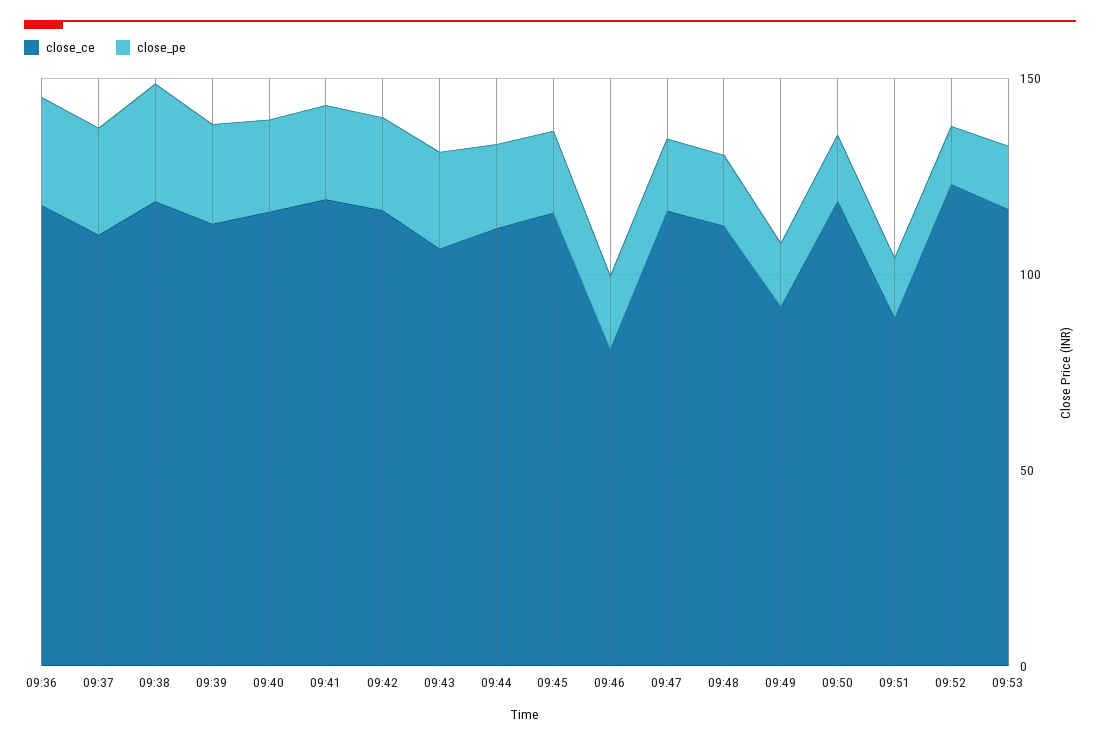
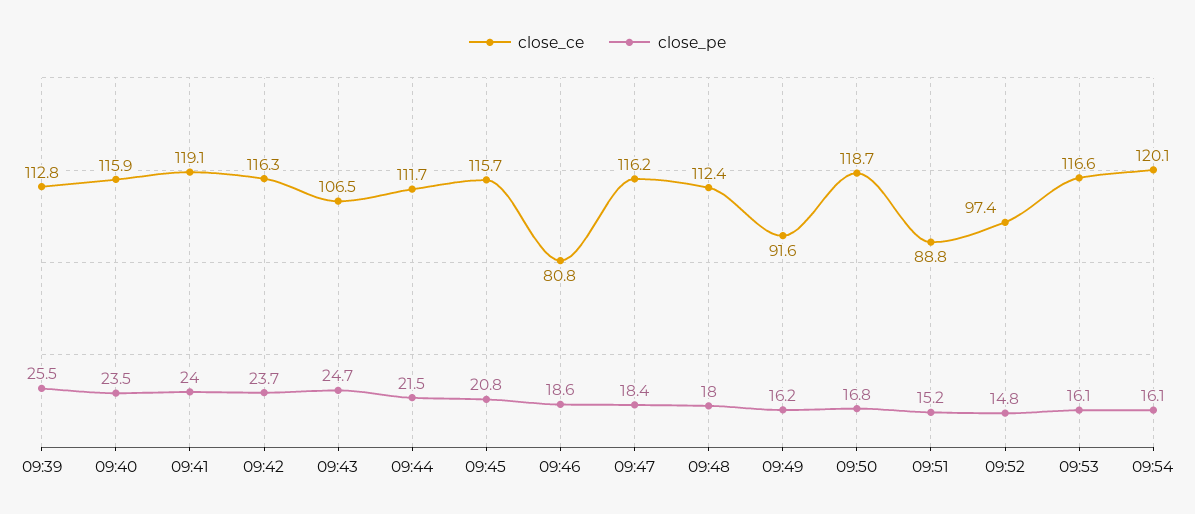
close_ce, 09:36: 120 -> none
close_pe, 09:36: 30 -> none
close_ce, 09:37: 110 -> none
close_pe, 09:37: 30 -> none
close_ce, 09:38: 120 -> none
close_pe, 09:38: 30 -> none
close_ce, 09:52: 120 -> 97.4
close_ce, 09:54: none -> 120.1
close_pe, 09:54: none -> 16.1

